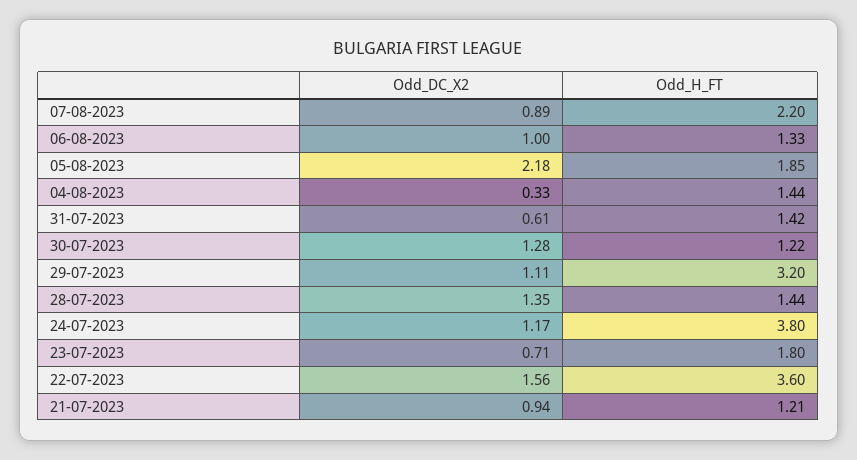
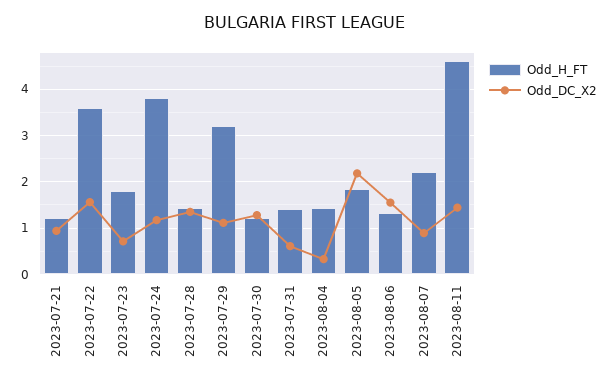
Odd_DC_X2, 06-08-2023: 1 -> 1.6
Odd_H_FT, 2023-08-11: none -> 4.6
Odd_DC_X2, 2023-08-11: none -> 1.4

